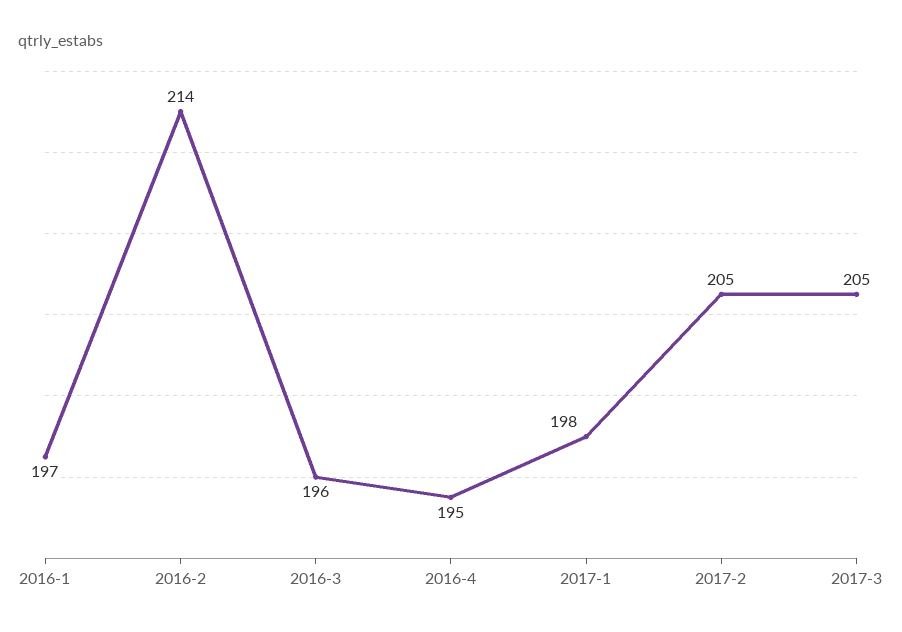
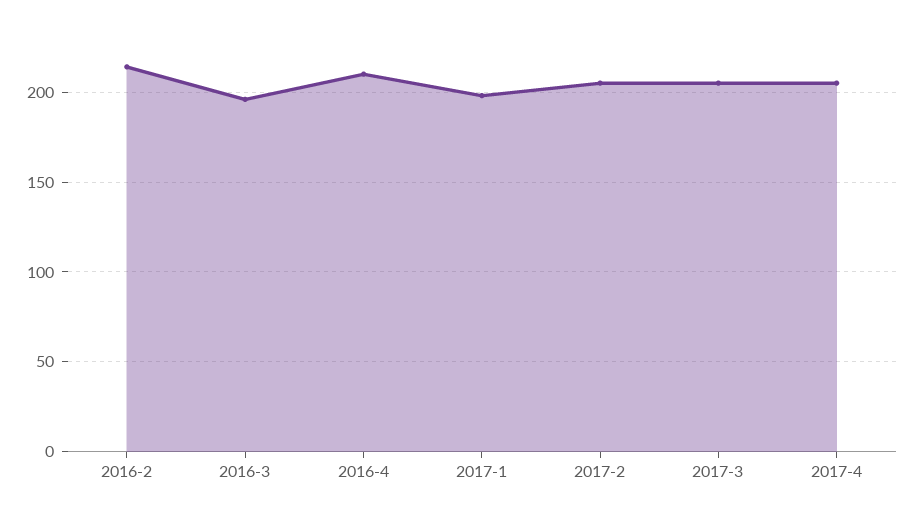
2016-1: 197 -> none
2016-4: 195 -> 210
2017-4: none -> 205

